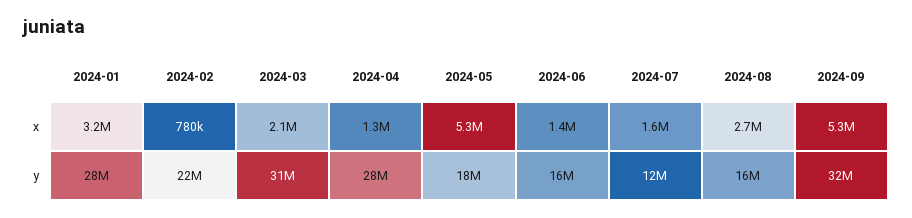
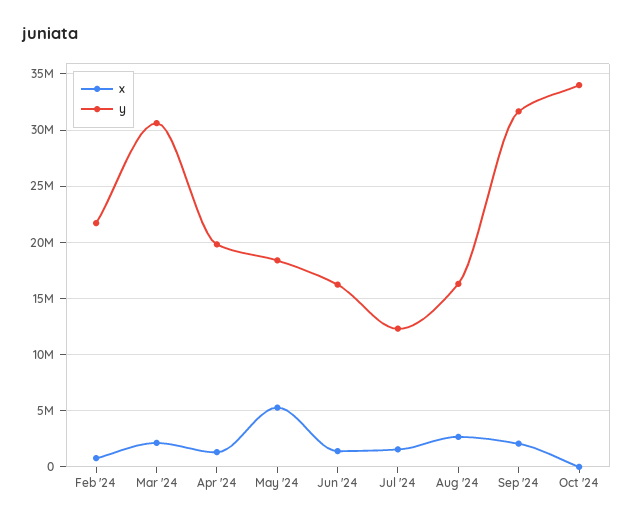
x, 2024-01: 3200000 -> none
x, 2024-09: 5300000 -> 2000000
y, 2024-01: 28000000 -> none
y, 2024-04: 28000000 -> 20000000
x, Oct '24: none -> 0
y, Oct '24: none -> 34000000

